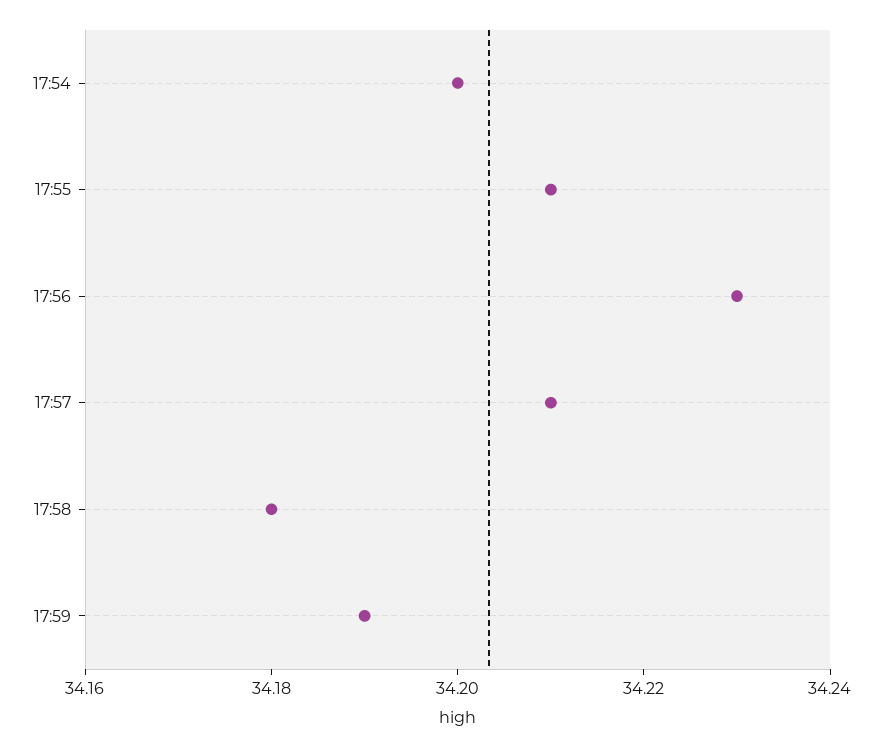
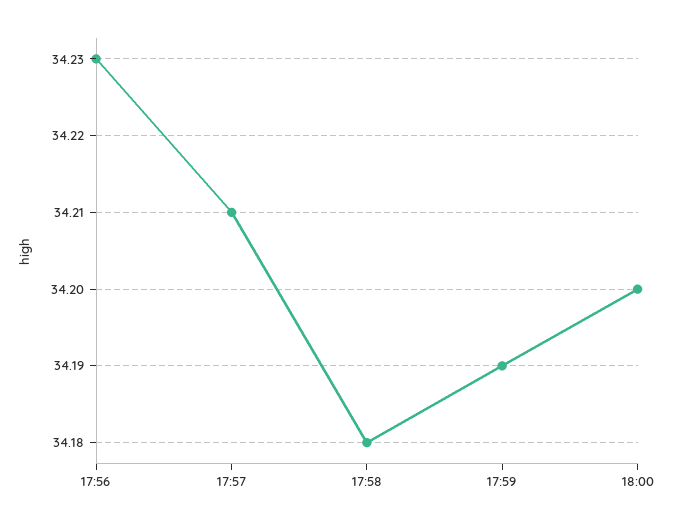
17:54: 34.2 -> none
17:55: 34.21 -> none
18:00: none -> 34.2

